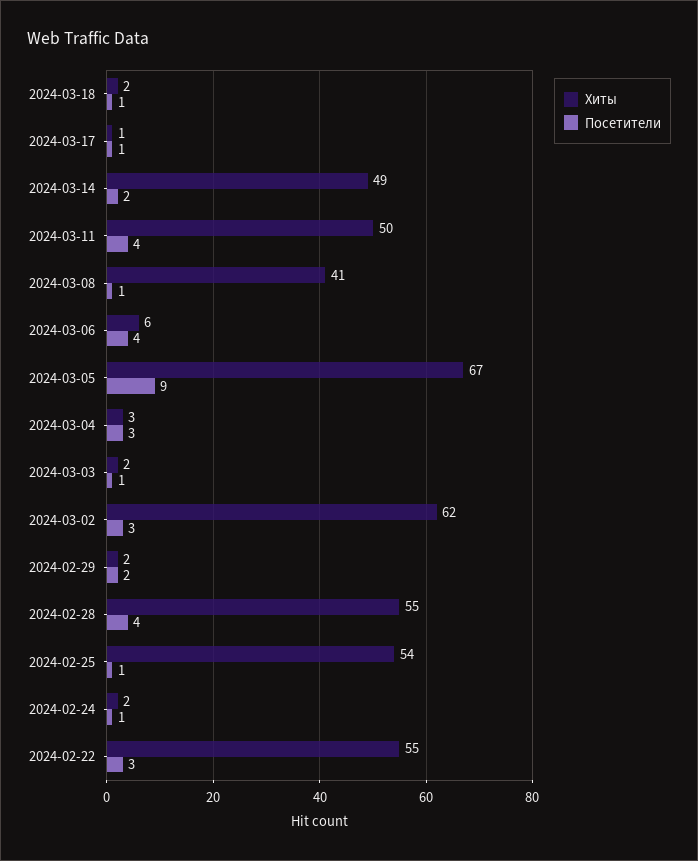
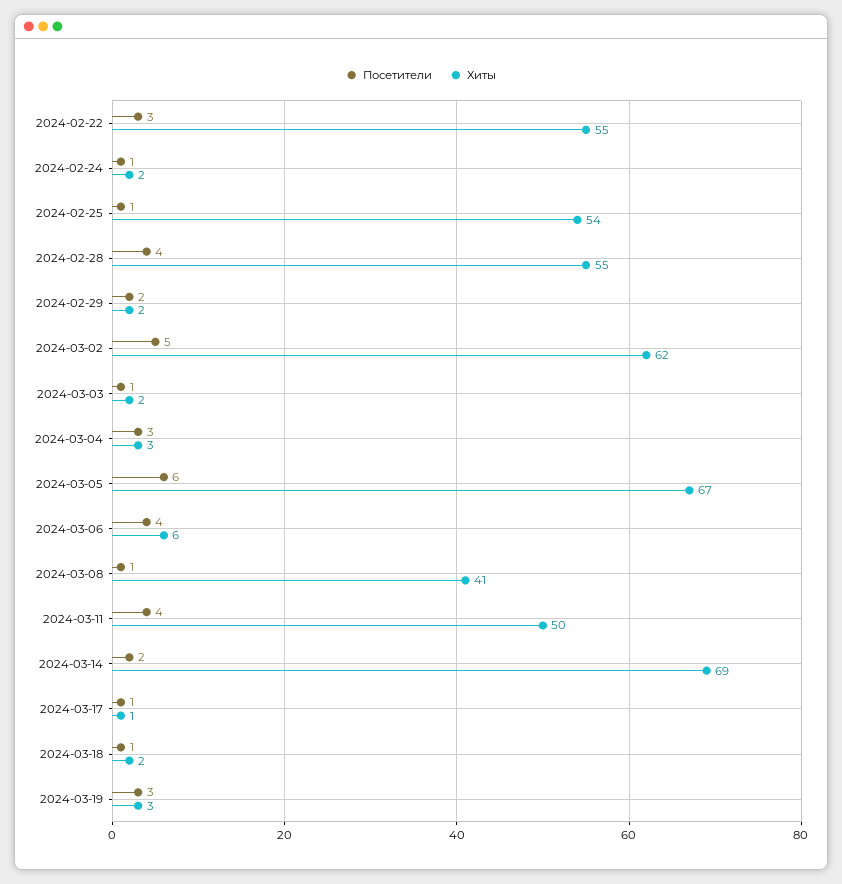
Хиты, 2024-03-14: 49 -> 69
Посетители, 2024-03-05: 9 -> 6
Посетители, 2024-03-02: 3 -> 5
Посетители, 2024-03-19: none -> 3
Хиты, 2024-03-19: none -> 3

